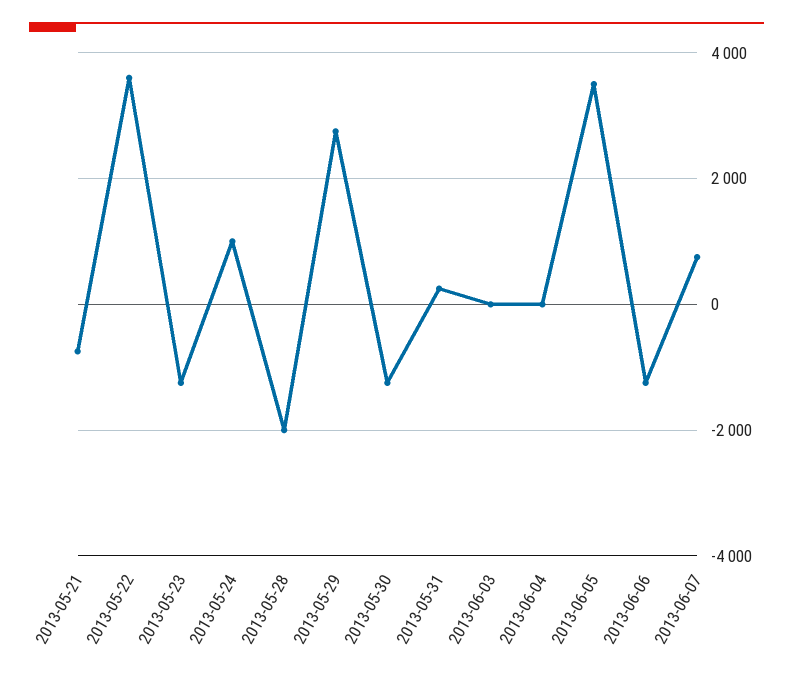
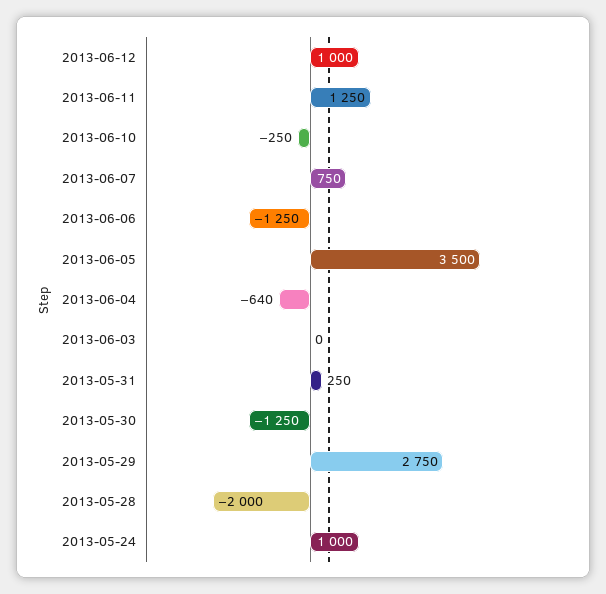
2013-05-21: -800 -> none
2013-05-22: 3600 -> none
2013-05-23: -1200 -> none
2013-06-04: 0 -> -640
2013-06-12: none -> 1000
2013-06-11: none -> 1250
2013-06-10: none -> -250

